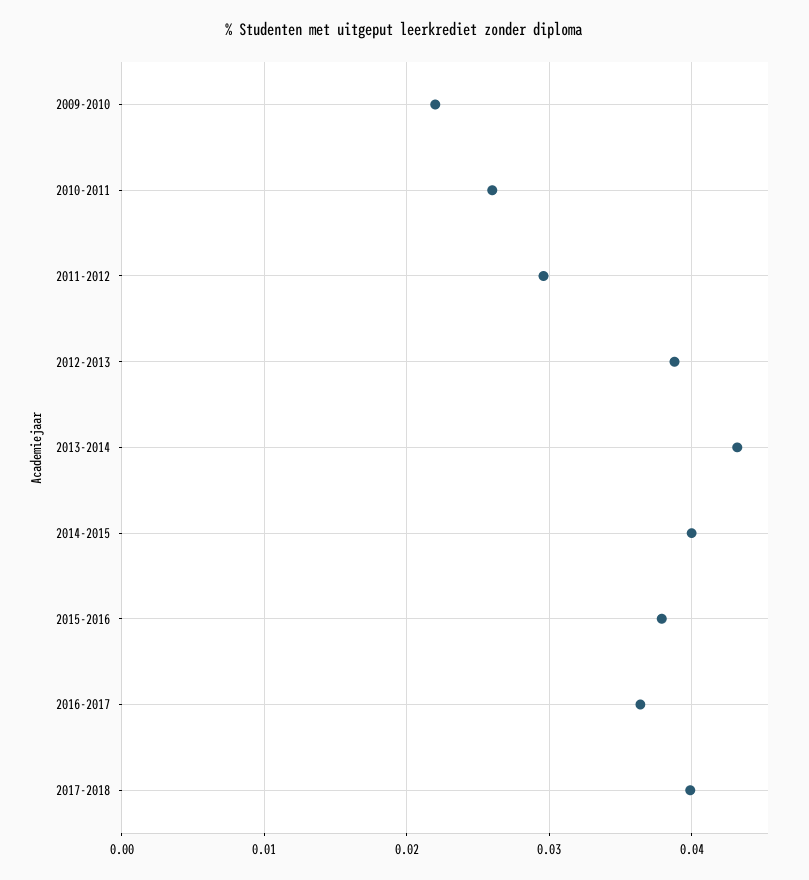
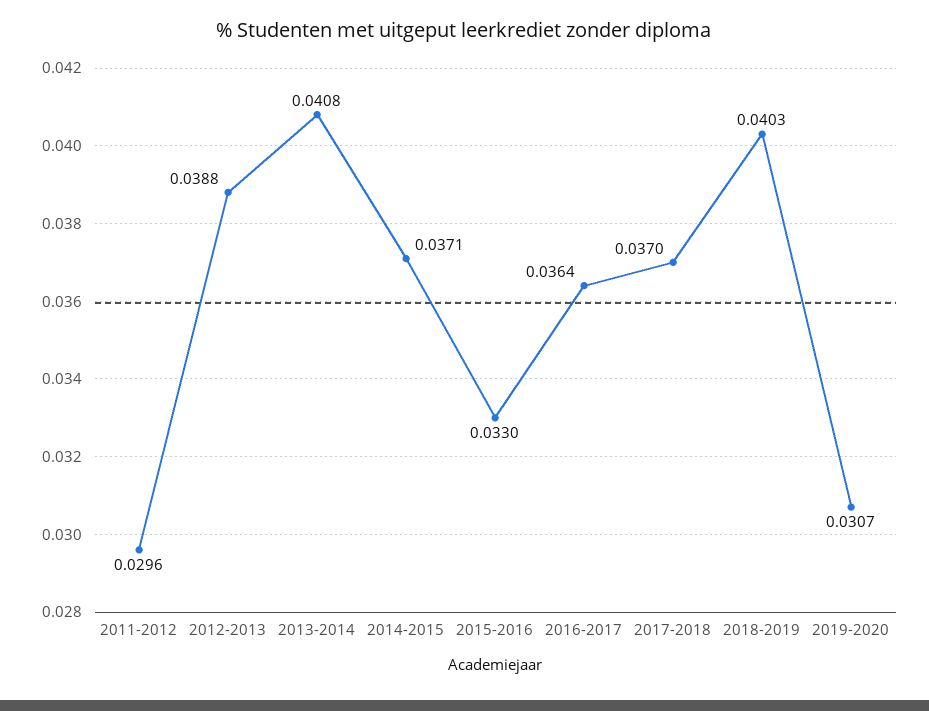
2009-2010: 0.022 -> none
2010-2011: 0.026 -> none
2013-2014: 0.043 -> 0.0408
2014-2015: 0.04 -> 0.0371
2015-2016: 0.038 -> 0.033
2017-2018: 0.04 -> 0.037
2018-2019: none -> 0.0403
2019-2020: none -> 0.0307

